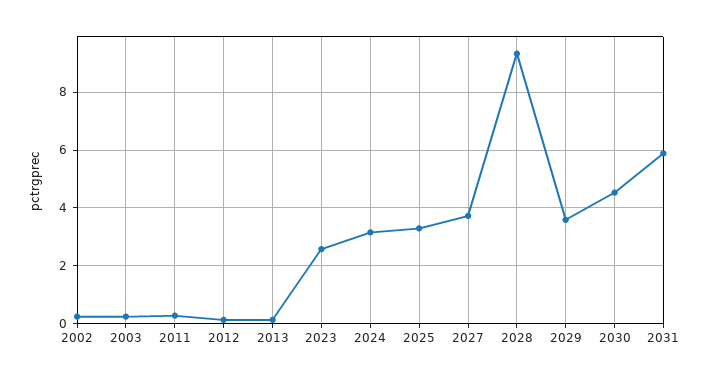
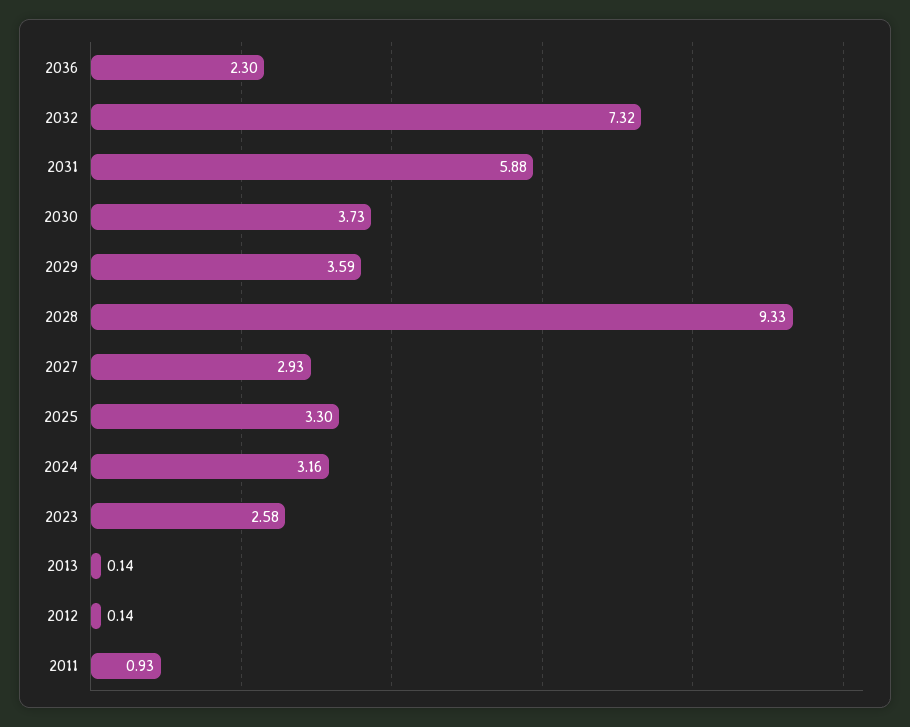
2002: 0.25 -> none
2003: 0.25 -> none
2011: 0.25 -> 0.93
2027: 3.75 -> 2.93
2030: 4.5 -> 3.73
2036: none -> 2.3
2032: none -> 7.32

